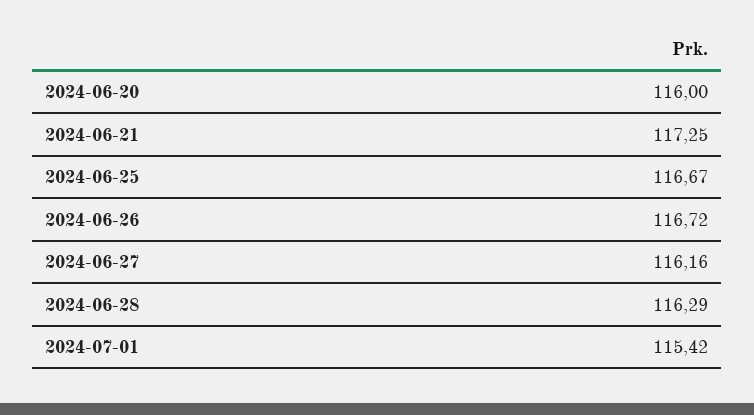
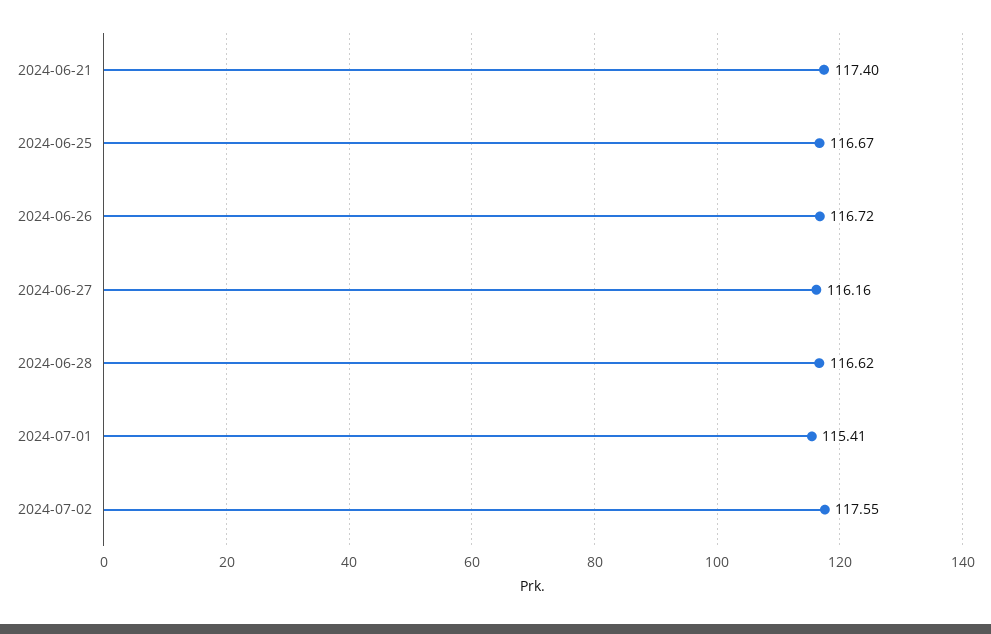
2024-06-20: 116 -> none
2024-06-21: 117.25 -> 117.4
2024-06-28: 116.29 -> 116.62
2024-07-01: 115.42 -> 115.41
2024-07-02: none -> 117.55

